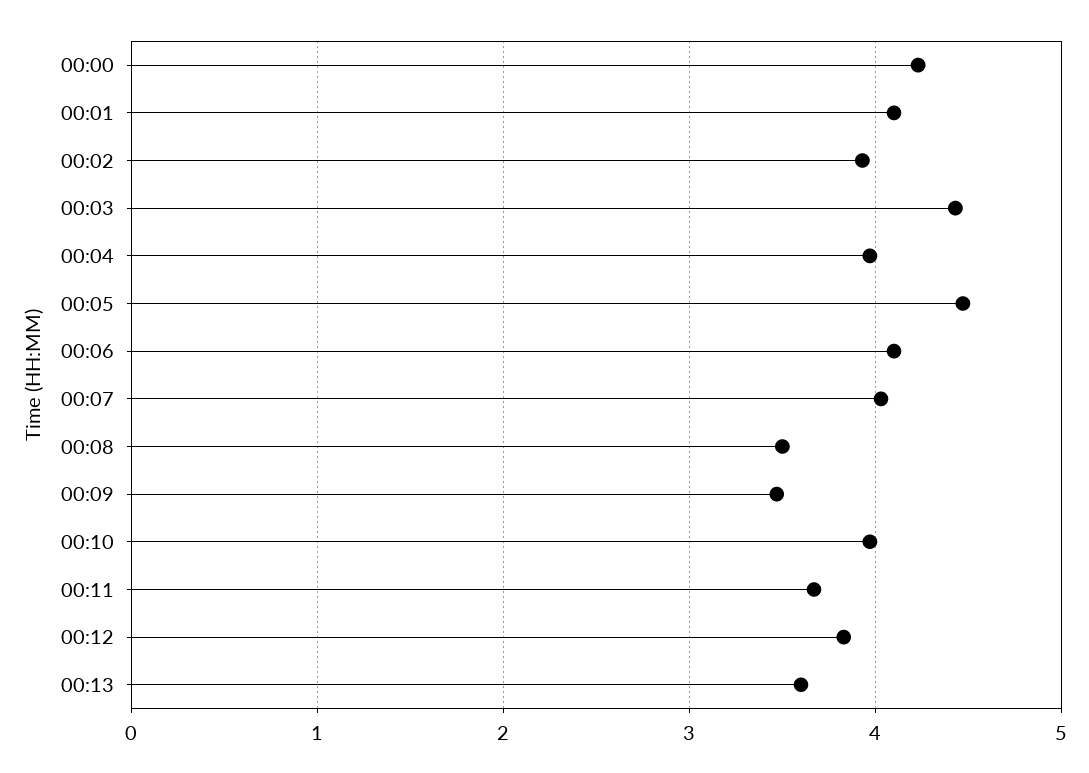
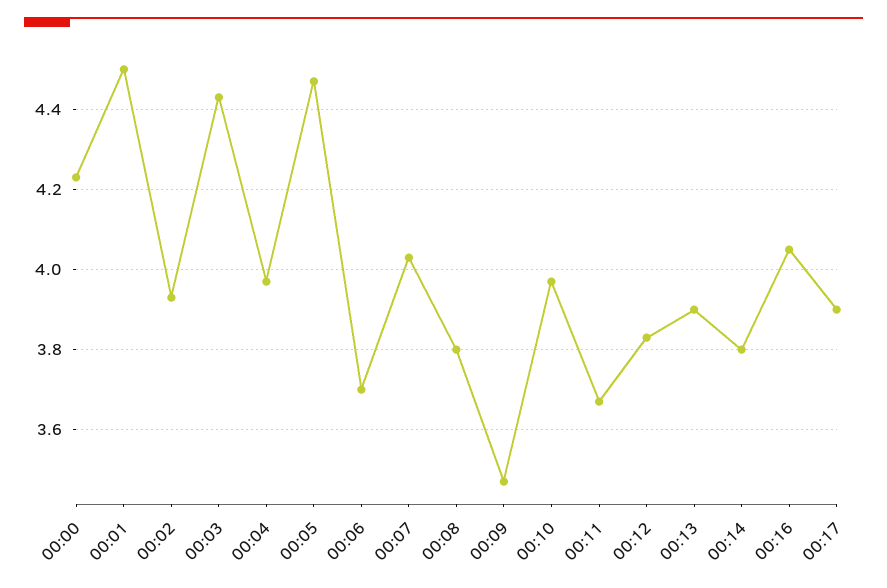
00:01: 4.1 -> 4.5
00:06: 4.1 -> 3.7
00:08: 3.5 -> 3.8
00:13: 3.6 -> 3.9
00:14: none -> 3.8
00:16: none -> 4.05
00:17: none -> 3.9

